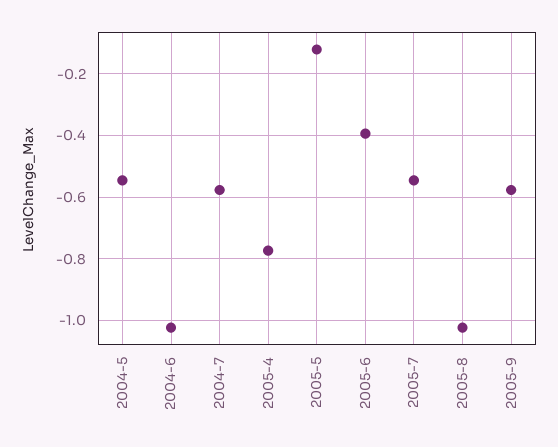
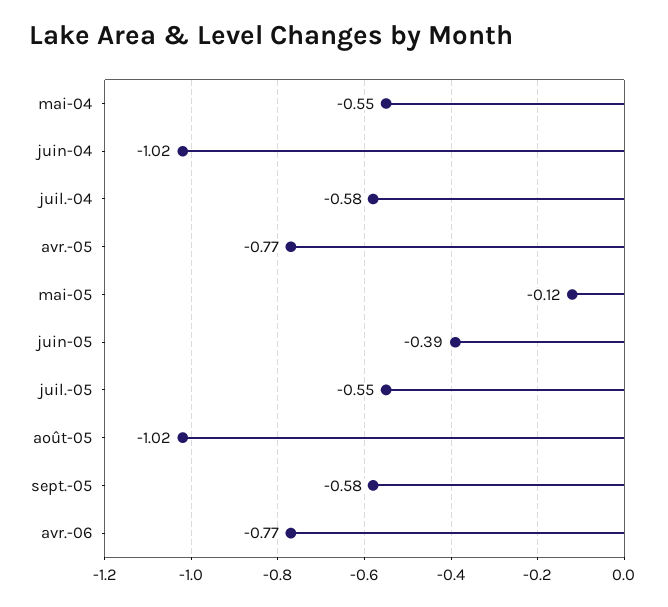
avr.-06: none -> -0.77

